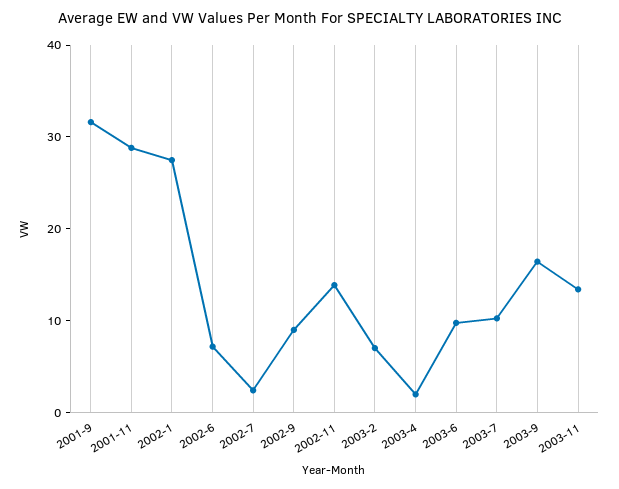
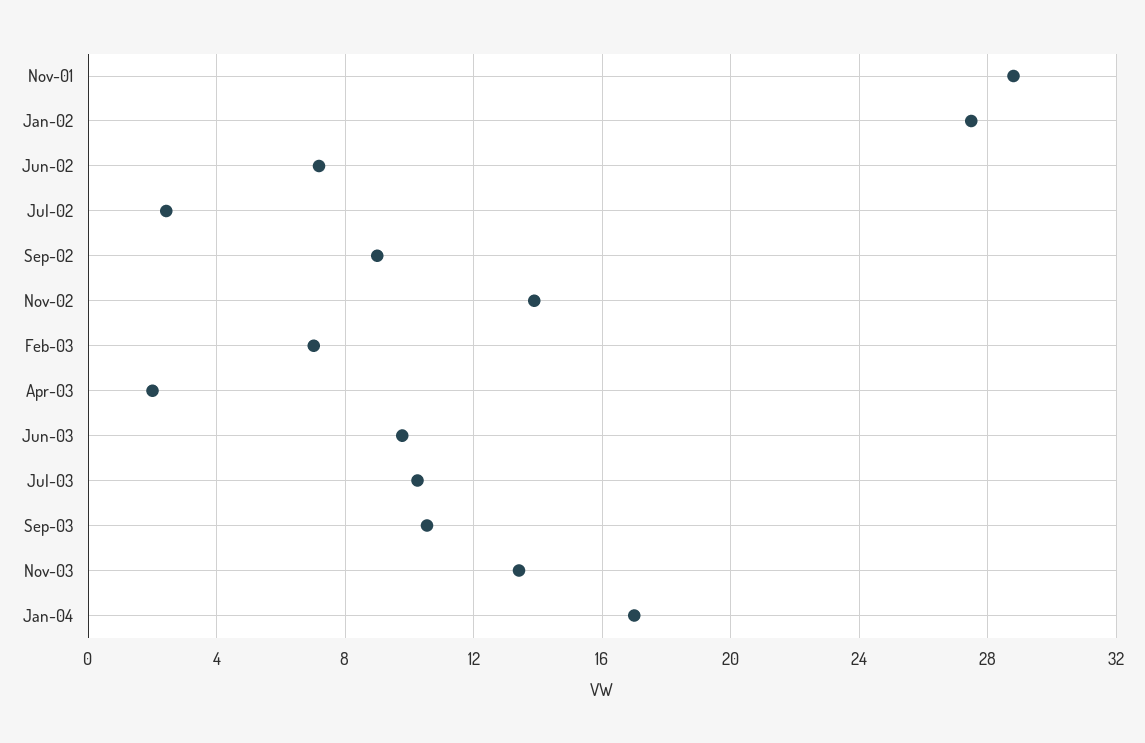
2001-9: 32 -> none
2003-9: 16 -> 10.5
Jan-04: none -> 17

